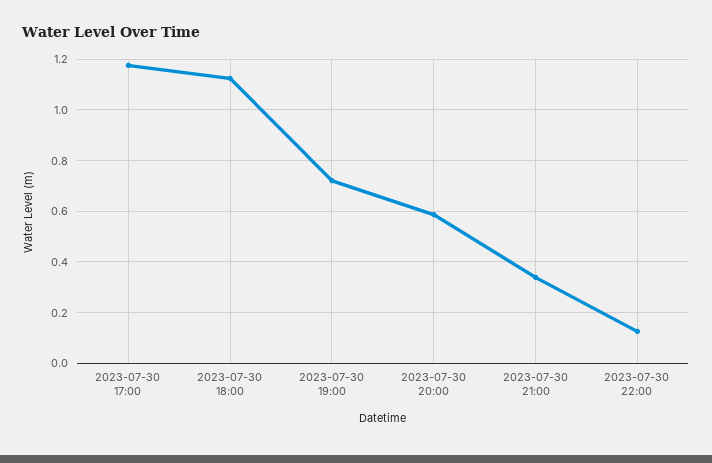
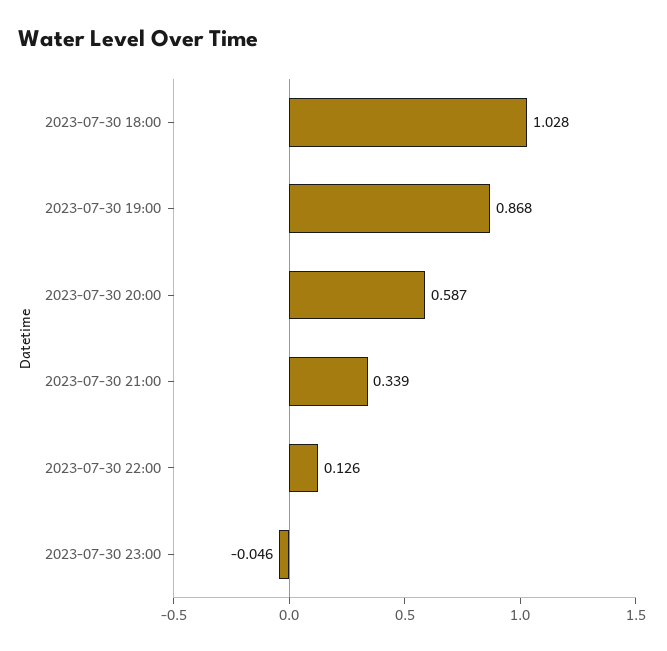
2023-07-30 17:00: 1.175 -> none
2023-07-30 18:00: 1.125 -> 1.028
2023-07-30 19:00: 0.725 -> 0.868
2023-07-30 23:00: none -> -0.046

